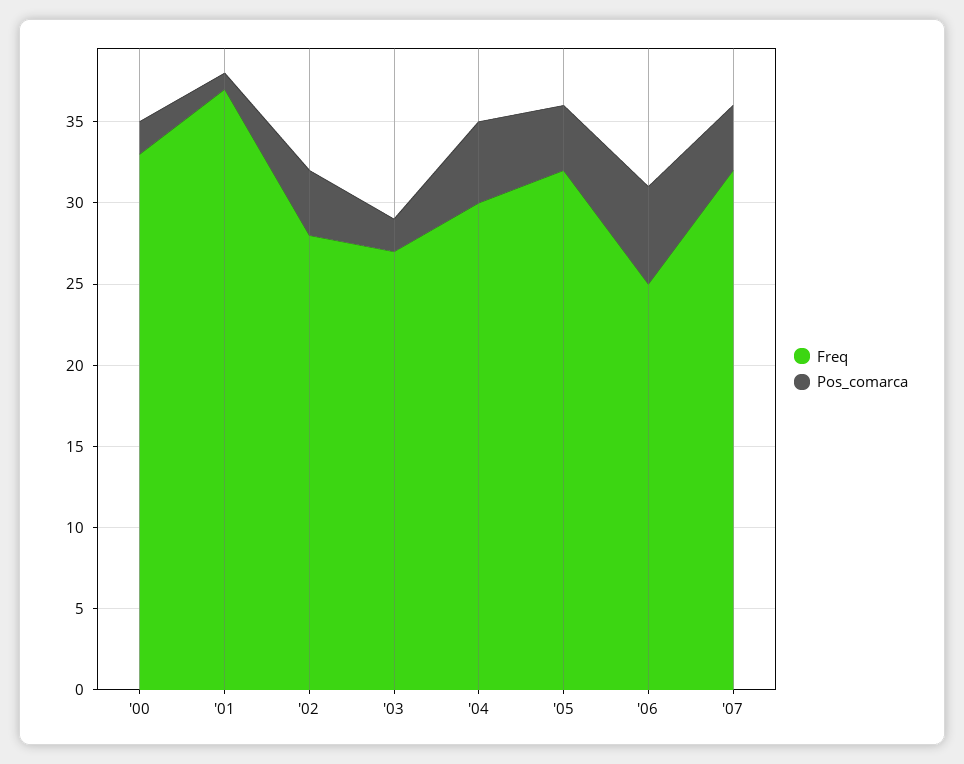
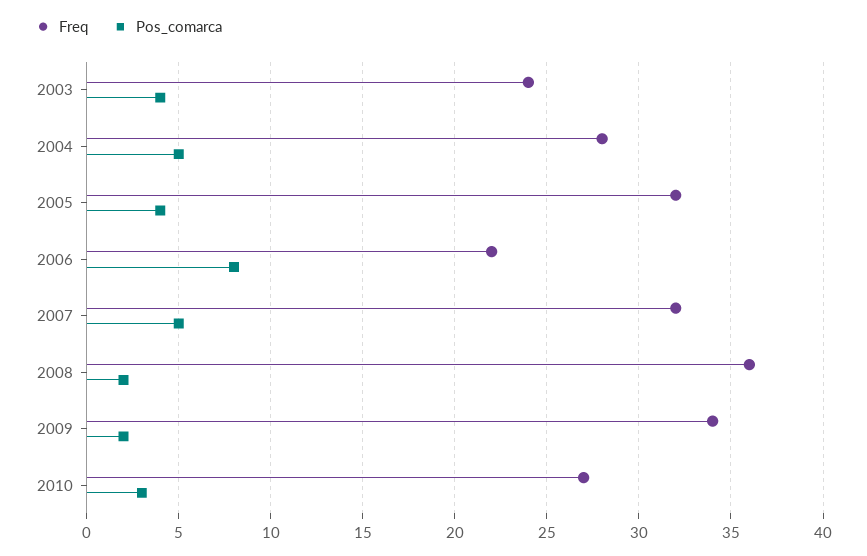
Freq, '00: 33 -> none
Pos_comarca, '00: 2 -> none
Freq, '01: 37 -> none
Pos_comarca, '01: 1 -> none
Freq, '02: 28 -> none
Pos_comarca, '02: 4 -> none
Freq, '03: 27 -> 24
Pos_comarca, '03: 2 -> 4
Freq, '04: 30 -> 28
Freq, '06: 25 -> 22
Pos_comarca, '06: 6 -> 8
Pos_comarca, '07: 4 -> 5
Freq, 2008: none -> 36
Pos_comarca, 2008: none -> 2
Freq, 2009: none -> 34
Pos_comarca, 2009: none -> 2
Freq, 2010: none -> 27
Pos_comarca, 2010: none -> 3

